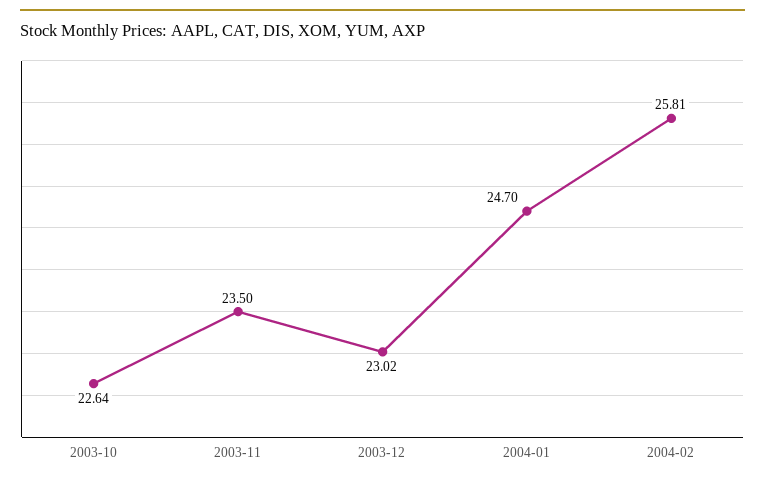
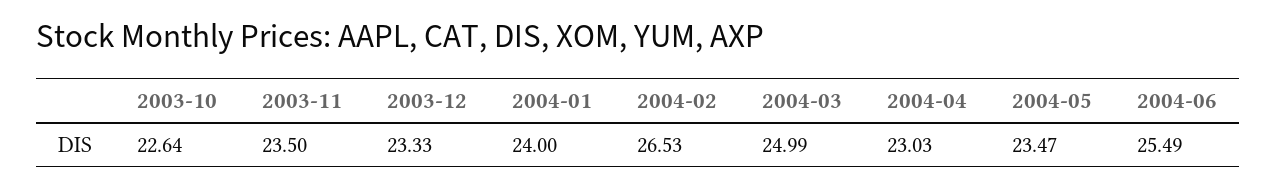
2003-12: 23.02 -> 23.33
2004-01: 24.7 -> 24
2004-02: 25.81 -> 26.53
2004-03: none -> 24.99
2004-04: none -> 23.03
2004-05: none -> 23.47
2004-06: none -> 25.49

